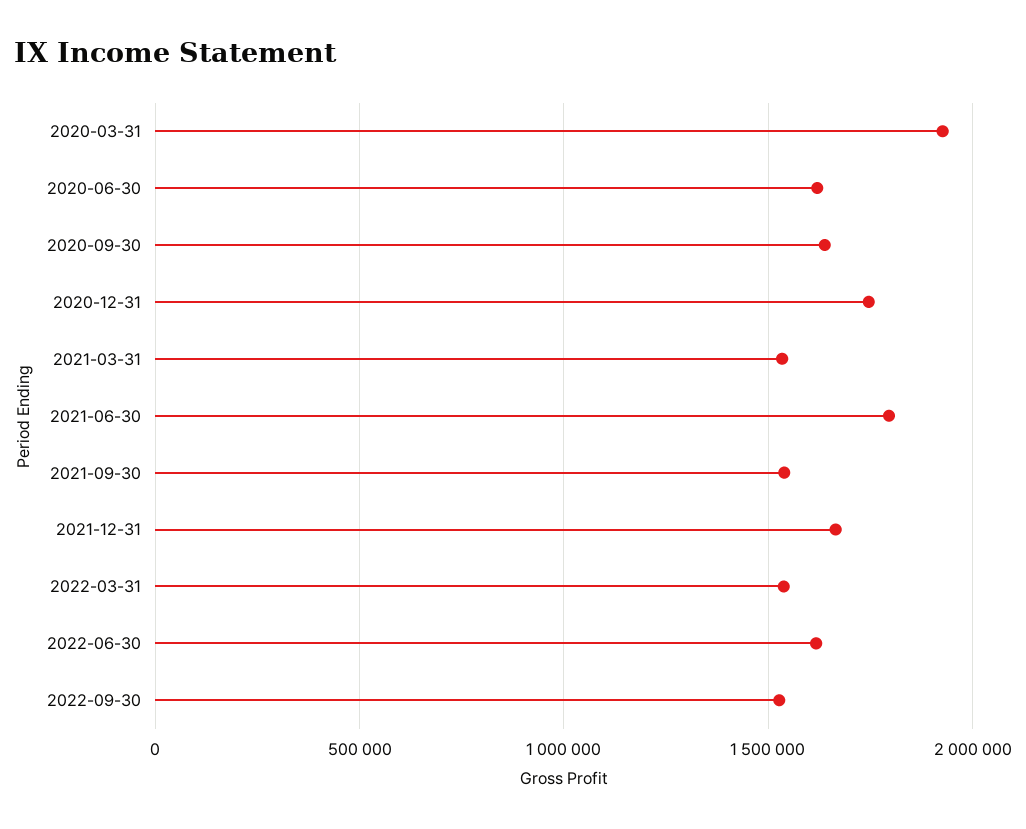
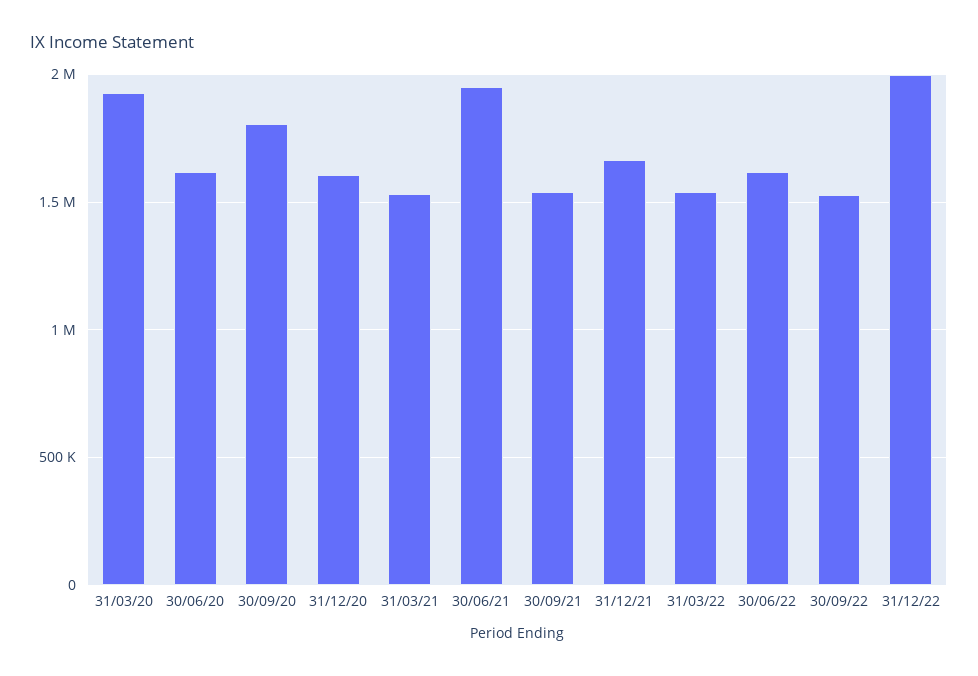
2020-09-30: 1650000 -> 1800000
2020-12-31: 1750000 -> 1600000
2021-06-30: 1800000 -> 1950000
31/12/22: none -> 2000000

